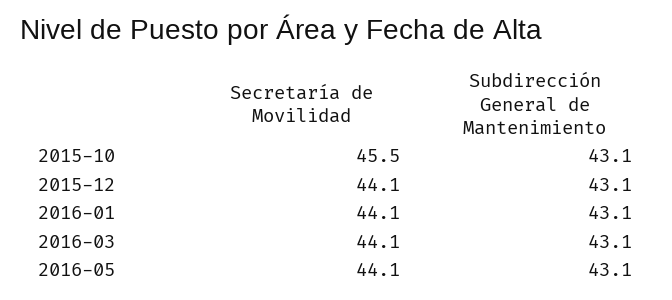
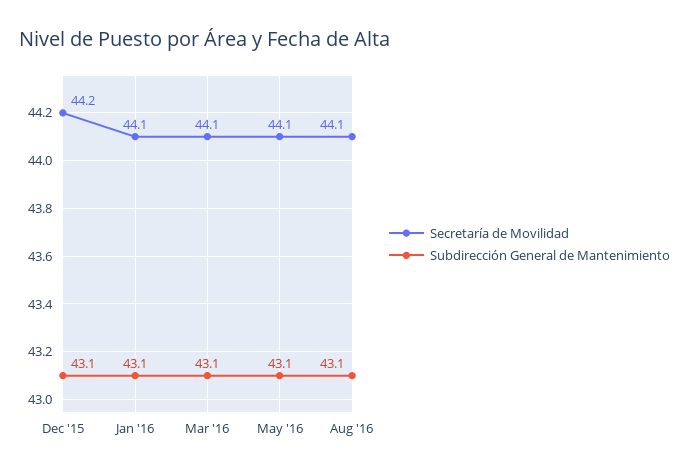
Secretaría de Movilidad, 2015-10: 45.5 -> none
Subdirección General de Mantenimiento, 2015-10: 43.1 -> none
Secretaría de Movilidad, 2015-12: 44.1 -> 44.2
Secretaría de Movilidad, Aug '16: none -> 44.1
Subdirección General de Mantenimiento, Aug '16: none -> 43.1

